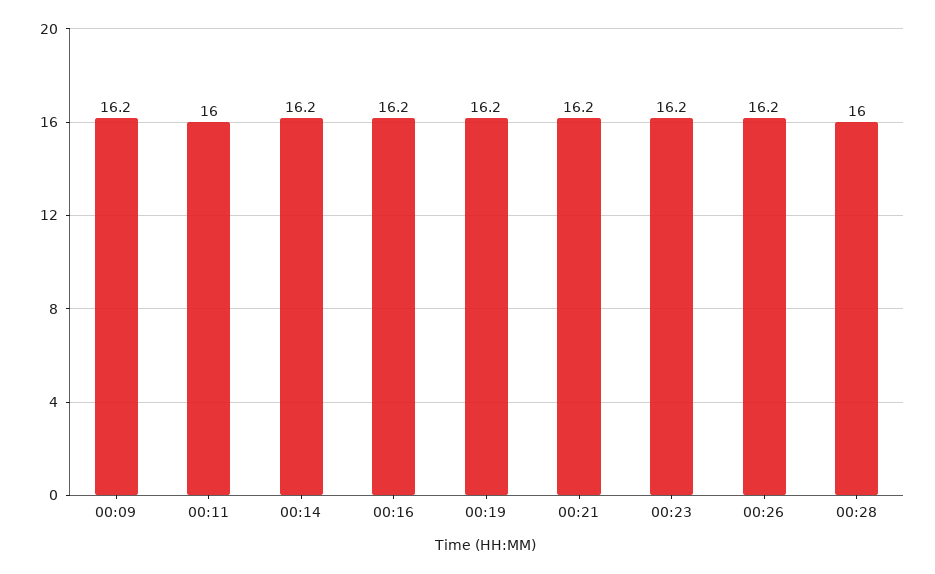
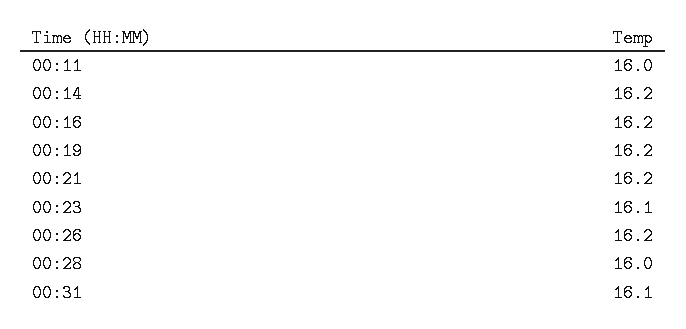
00:09: 16.2 -> none
00:23: 16.2 -> 16.1
00:31: none -> 16.1

